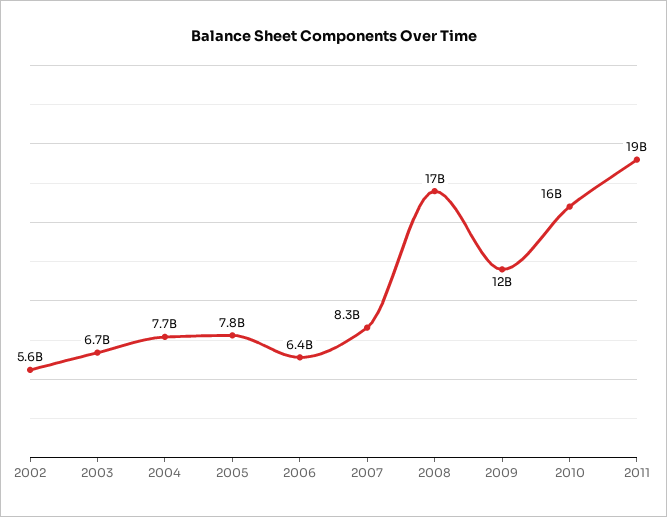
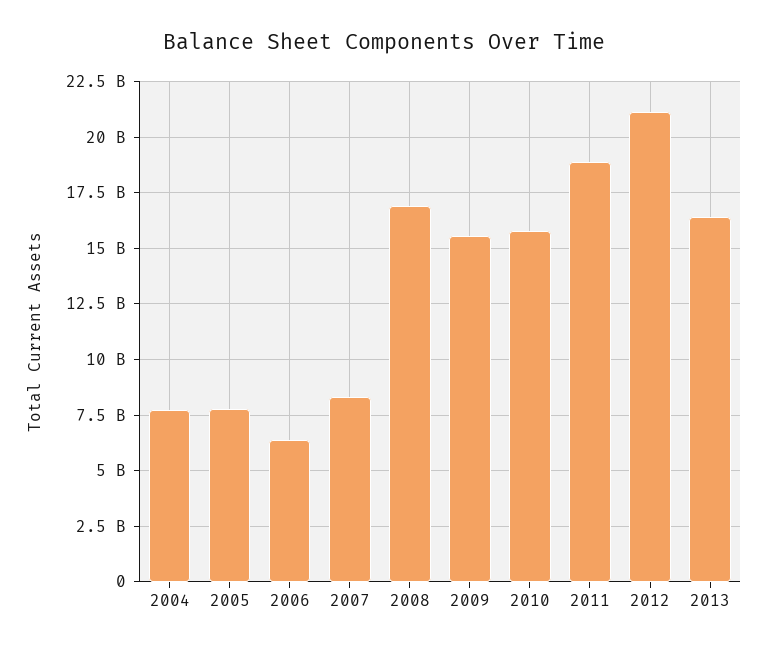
2002: 5600000000 -> none
2003: 6700000000 -> none
2009: 12000000000 -> 15500000000
2012: none -> 21000000000
2013: none -> 16500000000

